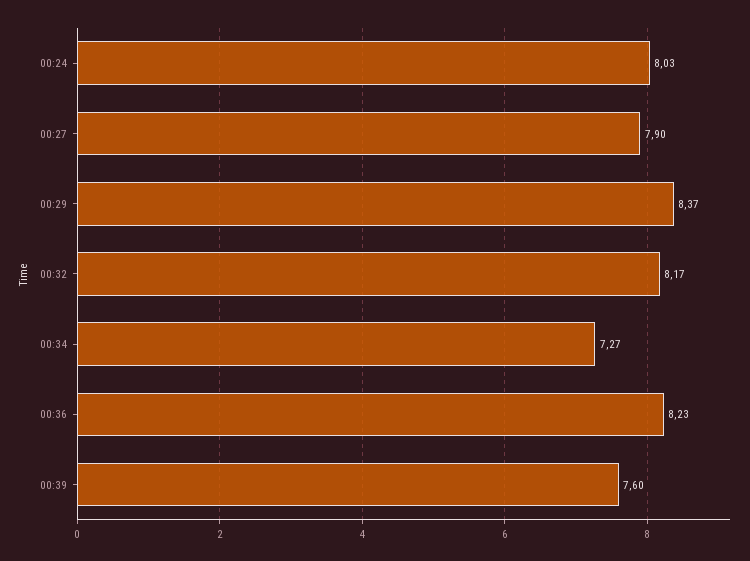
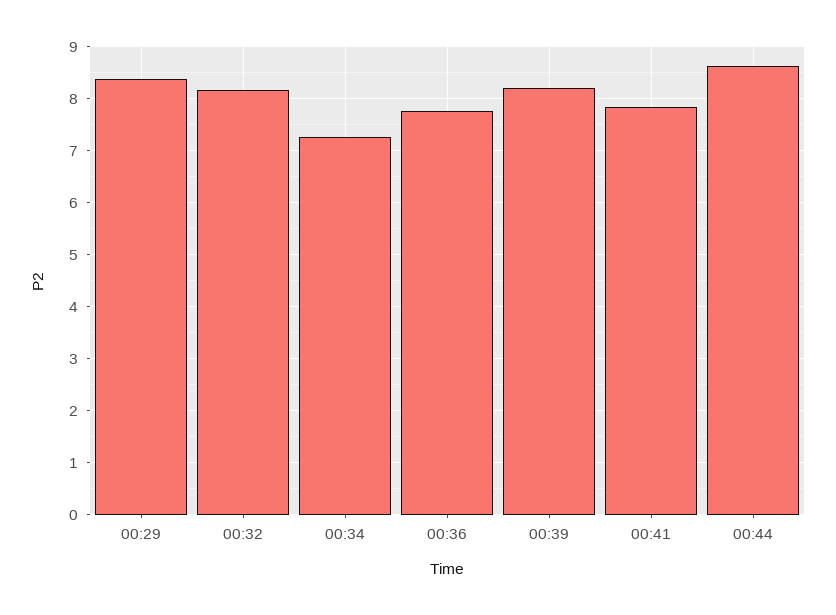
00:24: 8.03 -> none
00:27: 7.9 -> none
00:36: 8.23 -> 7.8
00:39: 7.6 -> 8.2
00:41: none -> 7.8
00:44: none -> 8.6

